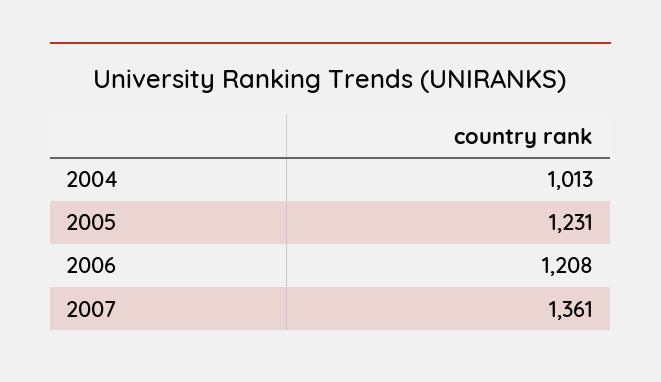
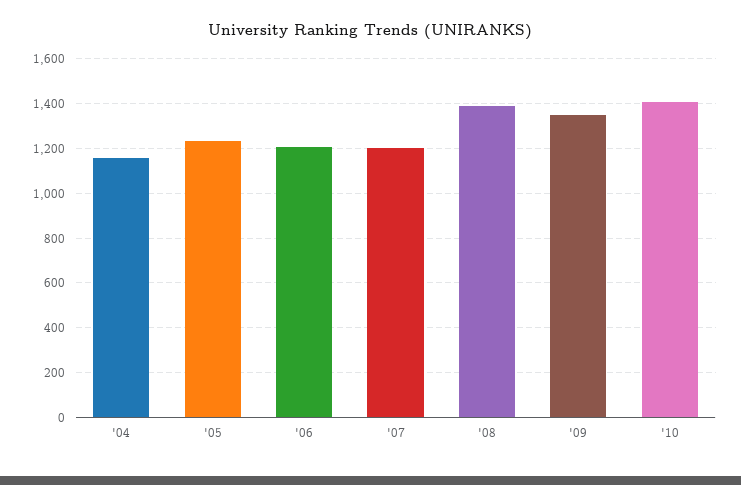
2004: 1013 -> 1150
2007: 1361 -> 1200
'08: none -> 1400
'09: none -> 1350
'10: none -> 1400

